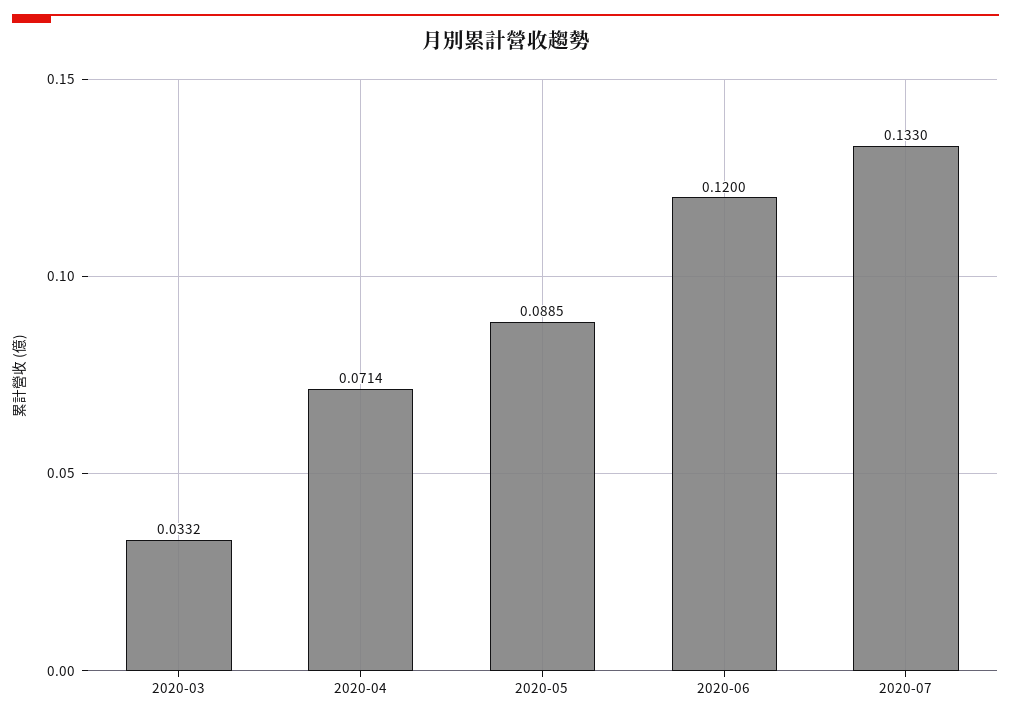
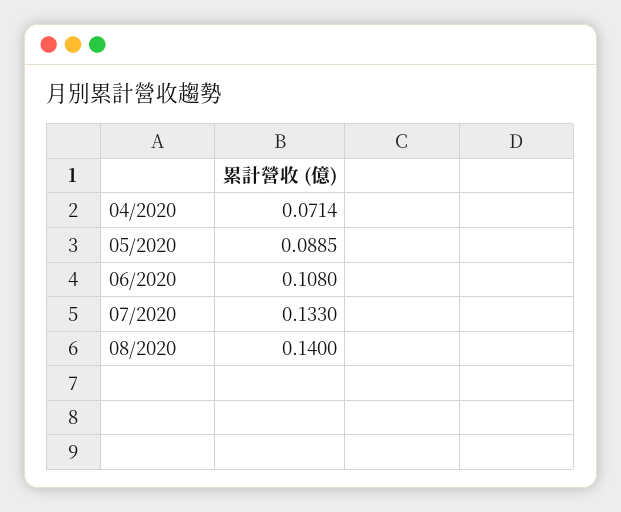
2020-03: 0.0332 -> none
2020-06: 0.12 -> 0.108
08/2020: none -> 0.14

